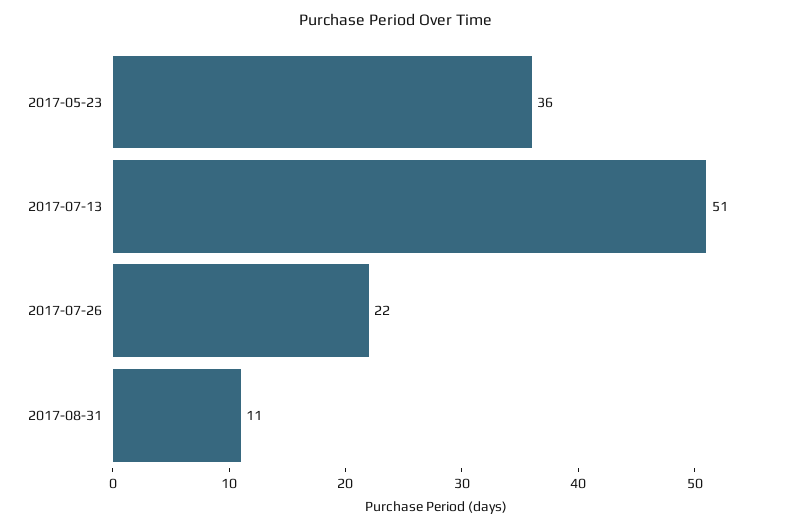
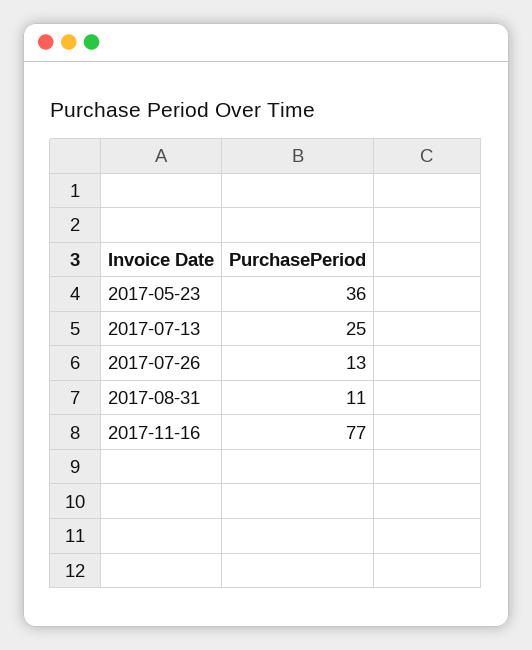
2017-07-13: 51 -> 25
2017-07-26: 22 -> 13
2017-11-16: none -> 77

